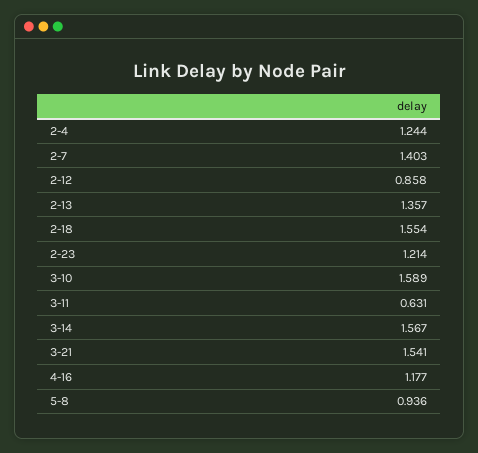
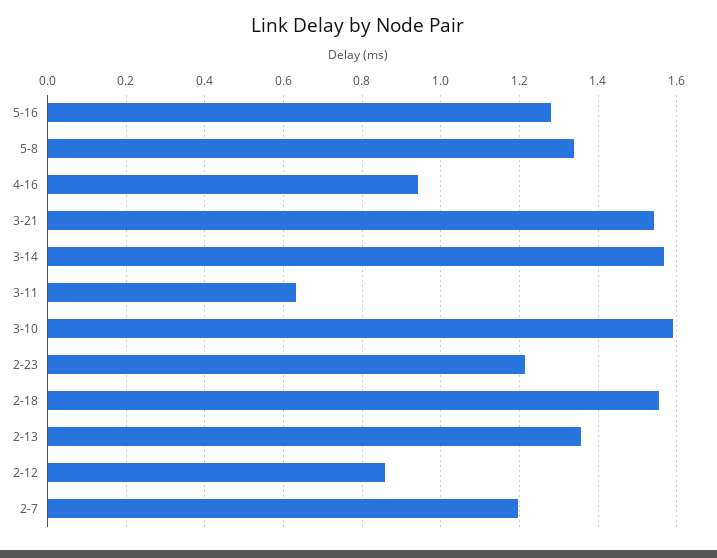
2-4: 1.244 -> none
2-7: 1.403 -> 1.2
4-16: 1.177 -> 0.94
5-8: 0.936 -> 1.34
5-16: none -> 1.28

